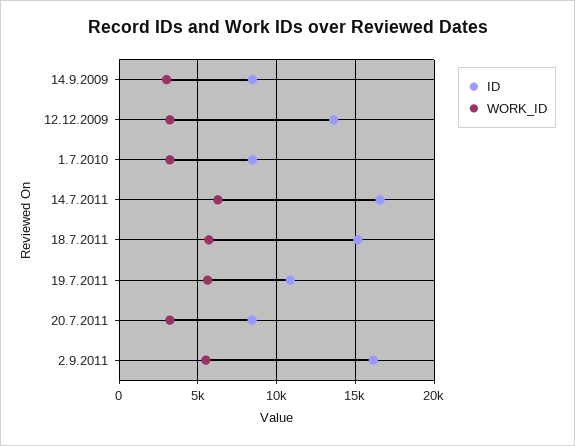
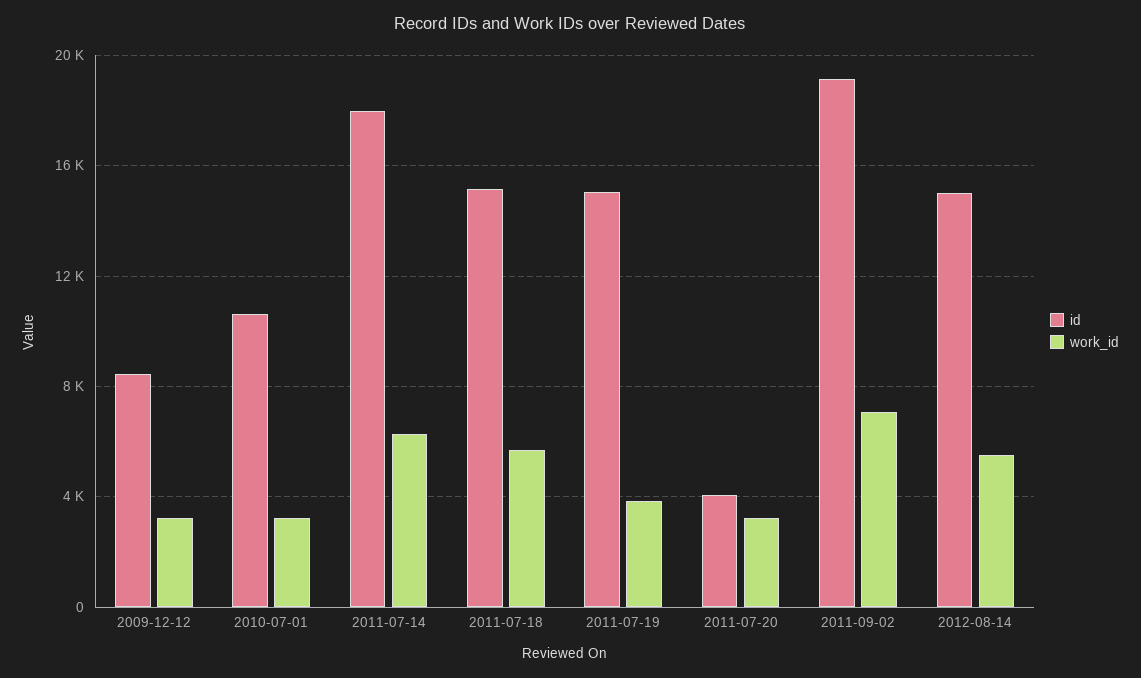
ID, 14.9.2009: 8500 -> none
WORK_ID, 14.9.2009: 3000 -> none
ID, 12.12.2009: 13500 -> 8500
ID, 1.7.2010: 8500 -> 10500
ID, 14.7.2011: 16500 -> 18000
ID, 19.7.2011: 11000 -> 15000
WORK_ID, 19.7.2011: 5500 -> 4000
ID, 20.7.2011: 8500 -> 4000
ID, 2.9.2011: 16000 -> 19000
WORK_ID, 2.9.2011: 5500 -> 7000
ID, 2012-08-14: none -> 15000
WORK_ID, 2012-08-14: none -> 5500

